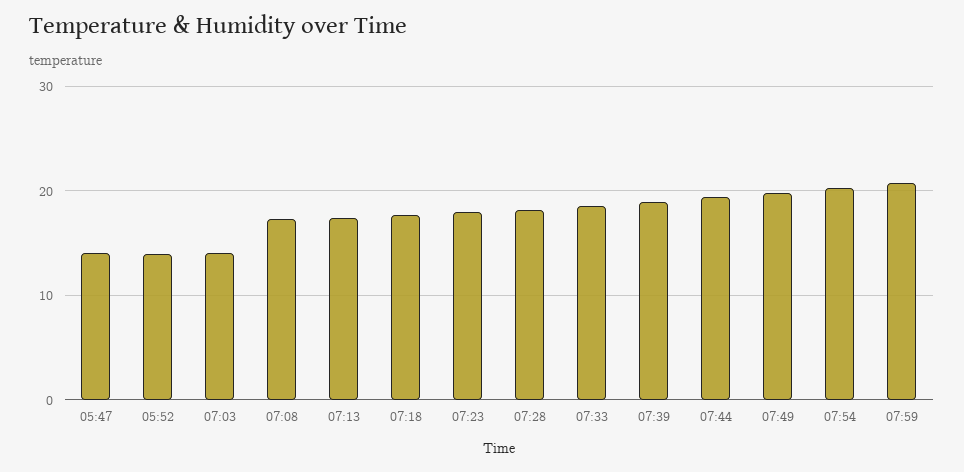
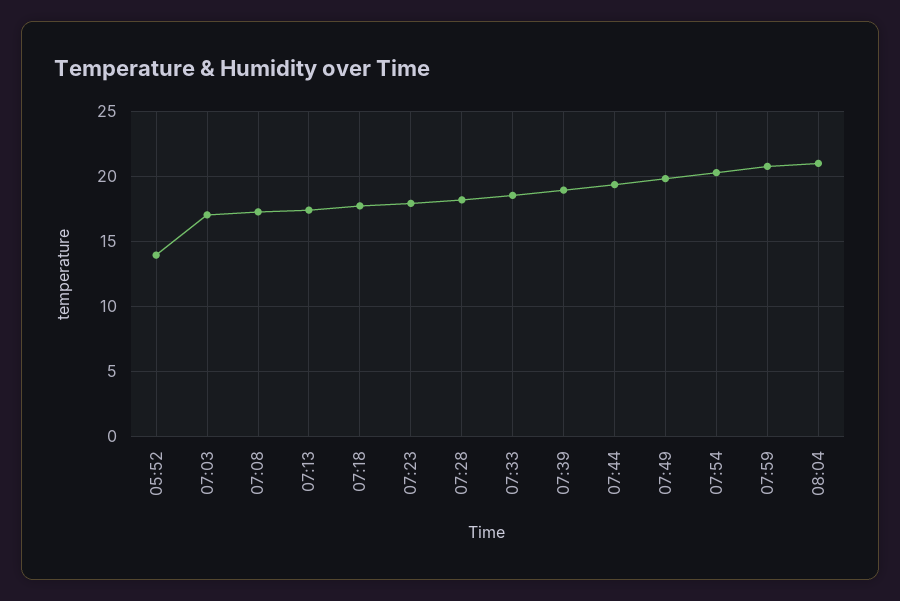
05:47: 14 -> none
07:03: 14 -> 17
08:04: none -> 21

